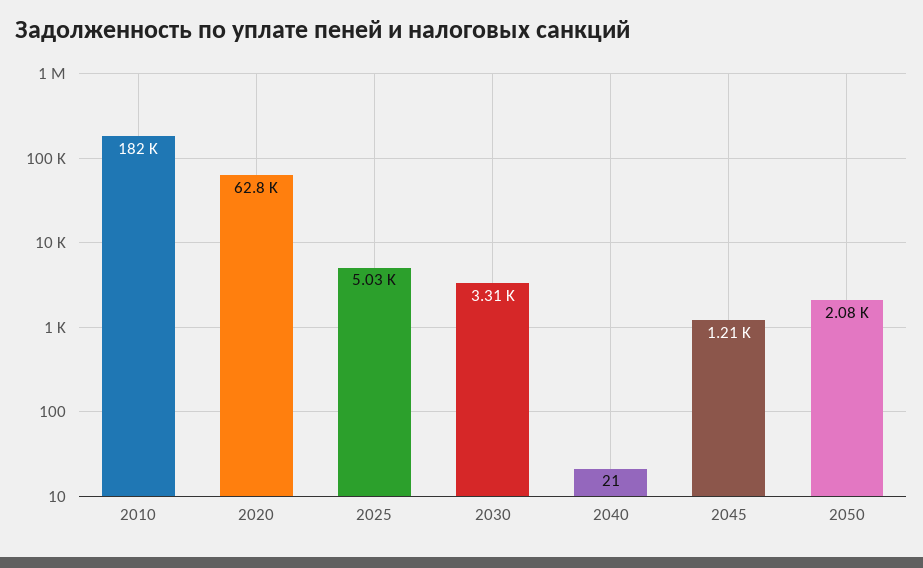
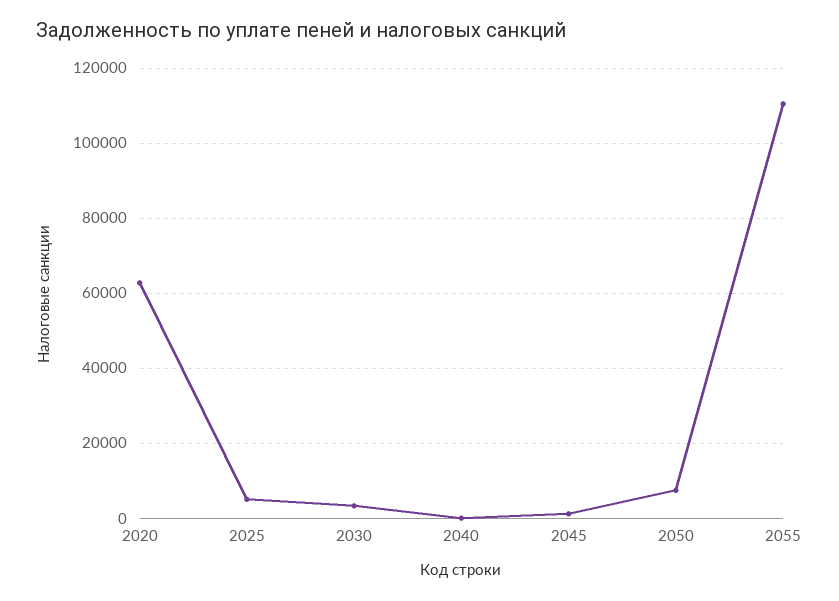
2010: 182000 -> none
2050: 2080 -> 8000
2055: none -> 110000

